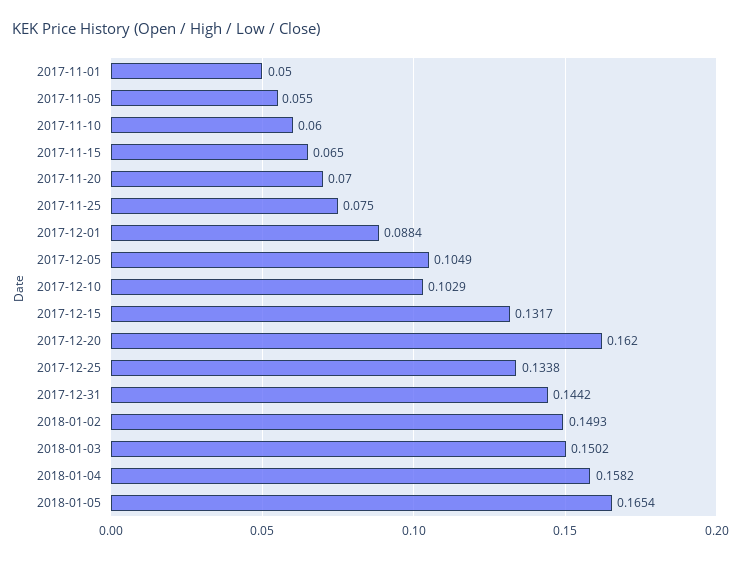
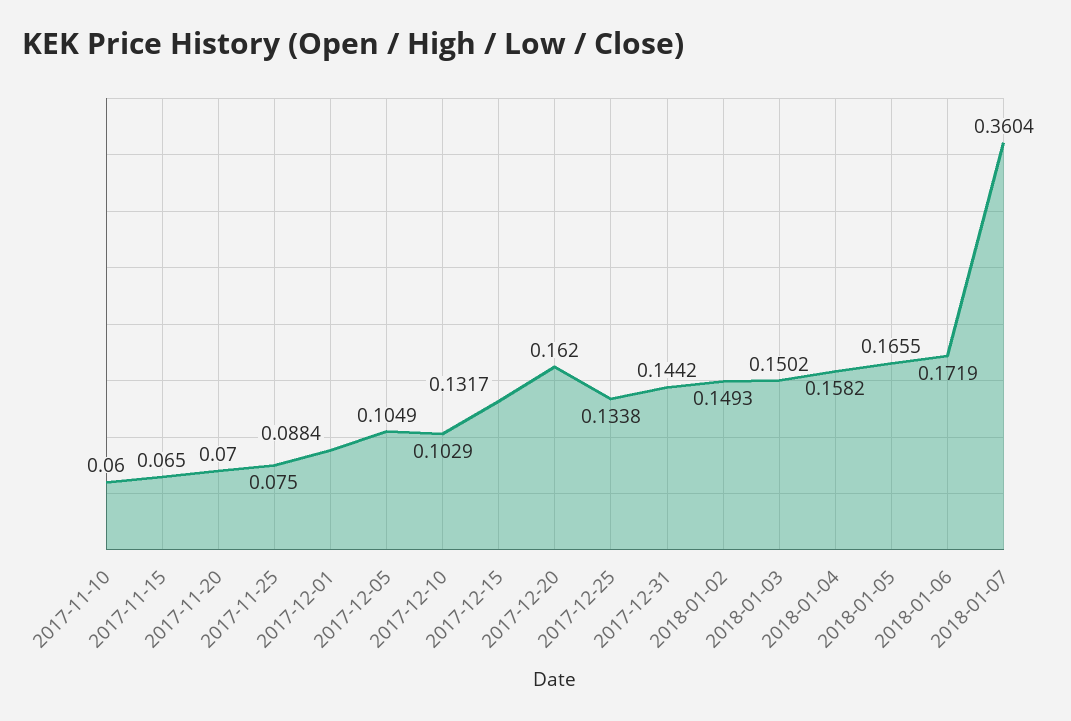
2017-11-01: 0.05 -> none
2017-11-05: 0.055 -> none
2018-01-05: 0.1654 -> 0.1655
2018-01-06: none -> 0.1719
2018-01-07: none -> 0.3604

